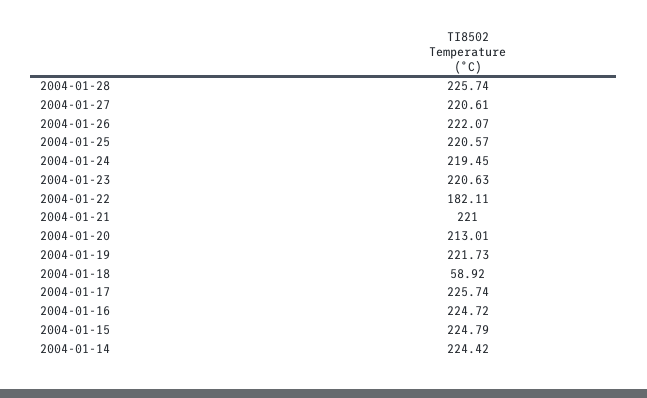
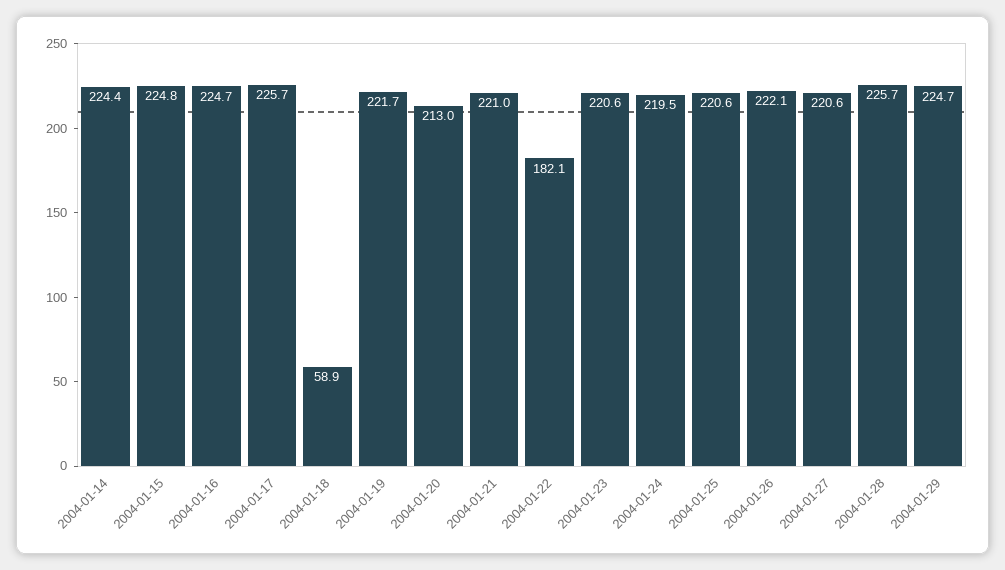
2004-01-29: none -> 224.7

